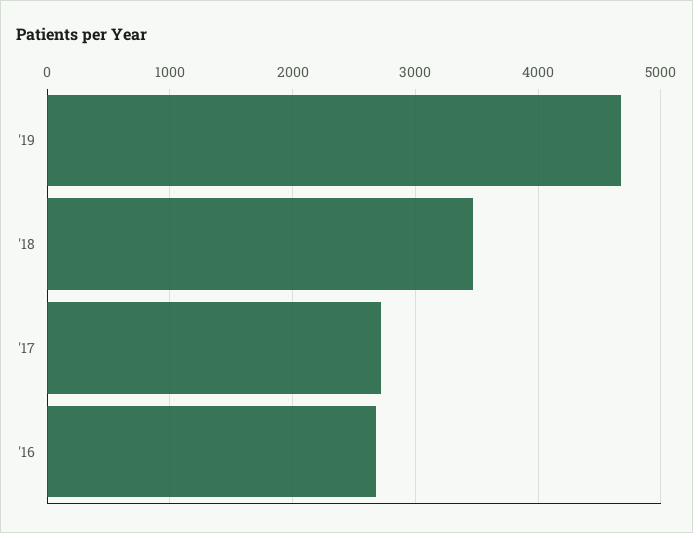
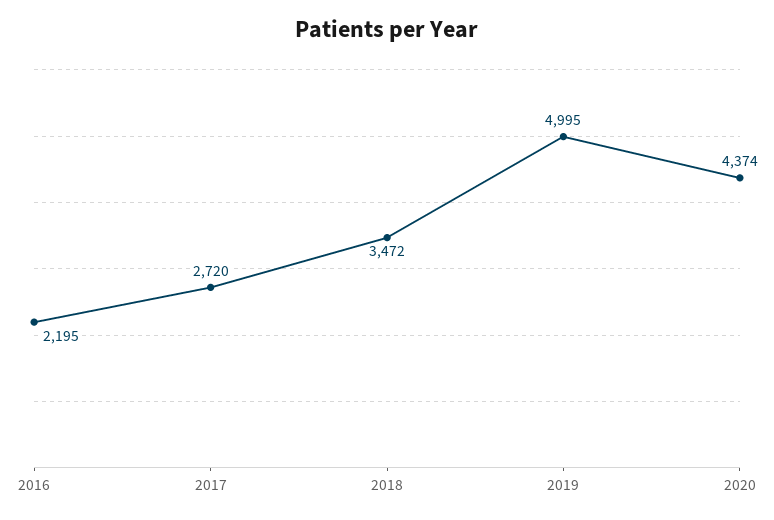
'19: 4700 -> 4995
'16: 2700 -> 2195
2020: none -> 4374

